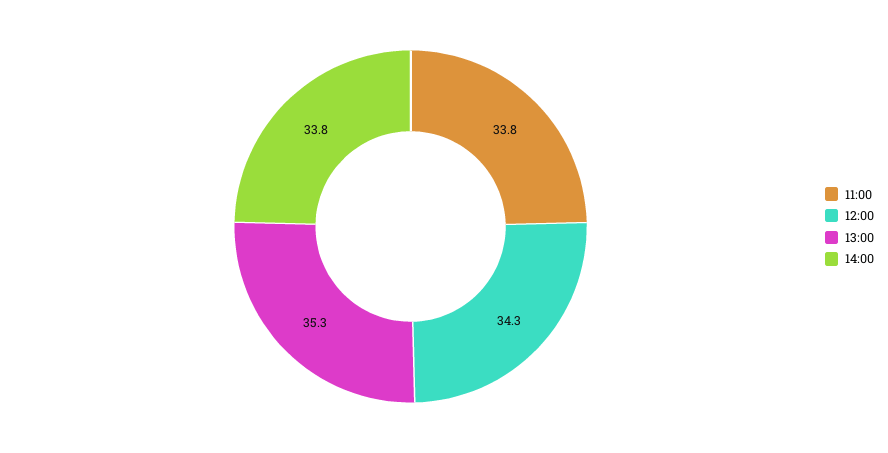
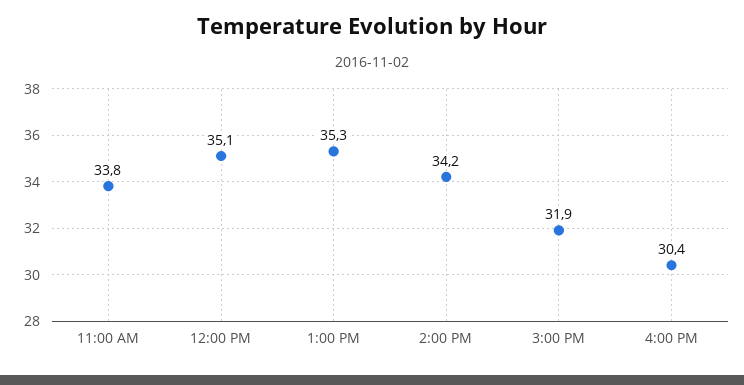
12:00: 34.3 -> 35.1
14:00: 33.8 -> 34.2
3:00 PM: none -> 31.9
4:00 PM: none -> 30.4

